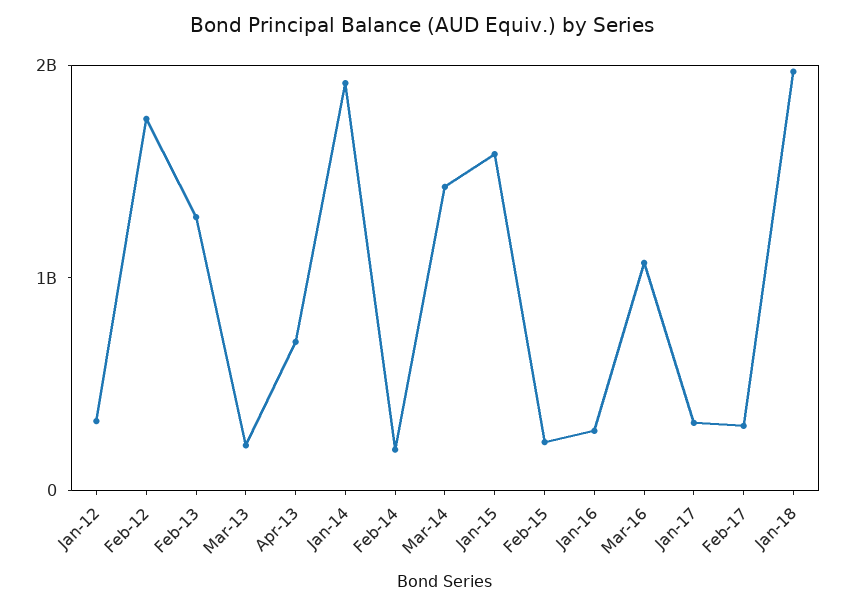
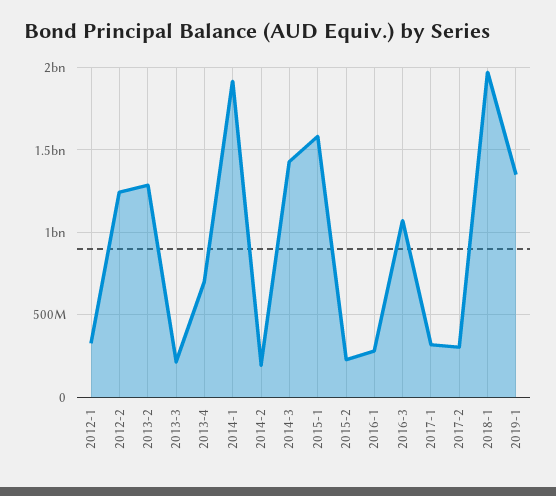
Feb-12: 1800000000 -> 1250000000
2019-1: none -> 1350000000

